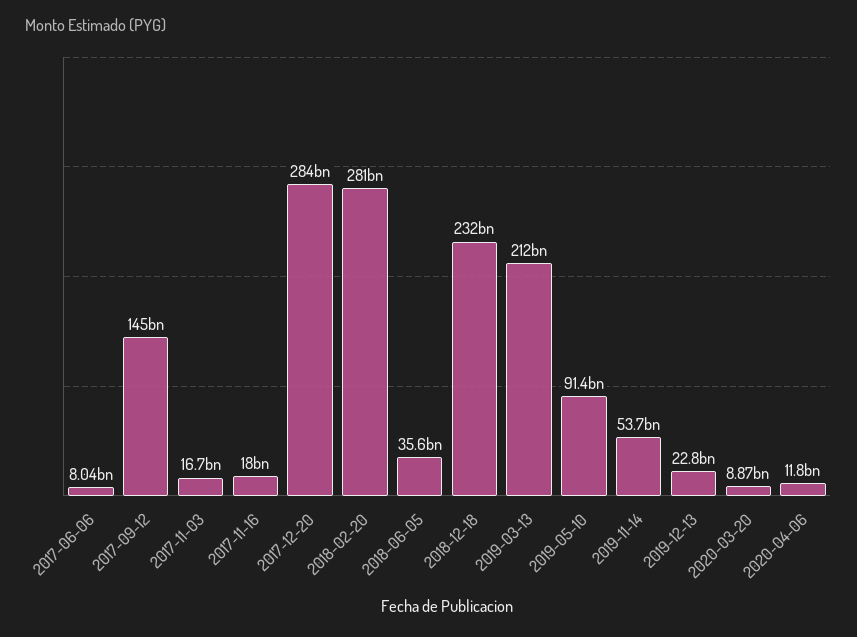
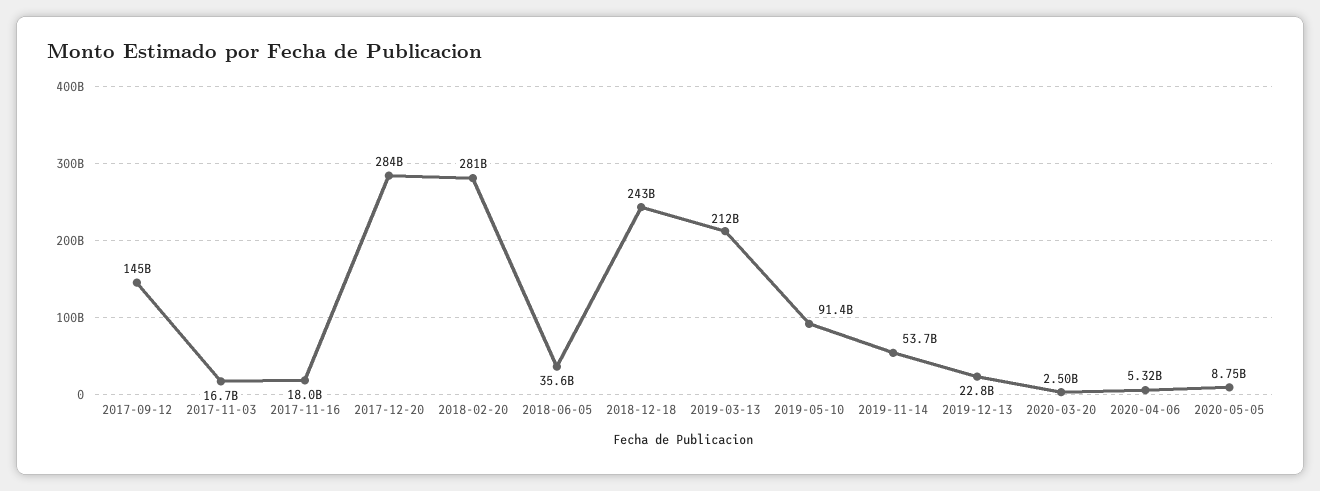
2017-06-06: 8040000000 -> none
2018-12-18: 232000000000 -> 243000000000
2020-03-20: 8870000000 -> 2500000000
2020-04-06: 11800000000 -> 5320000000
2020-05-05: none -> 8750000000

